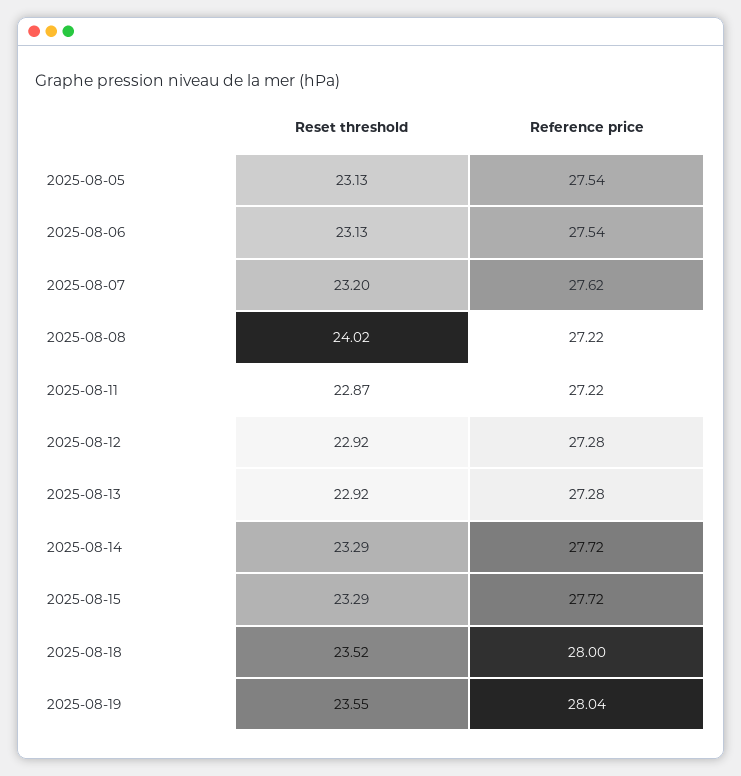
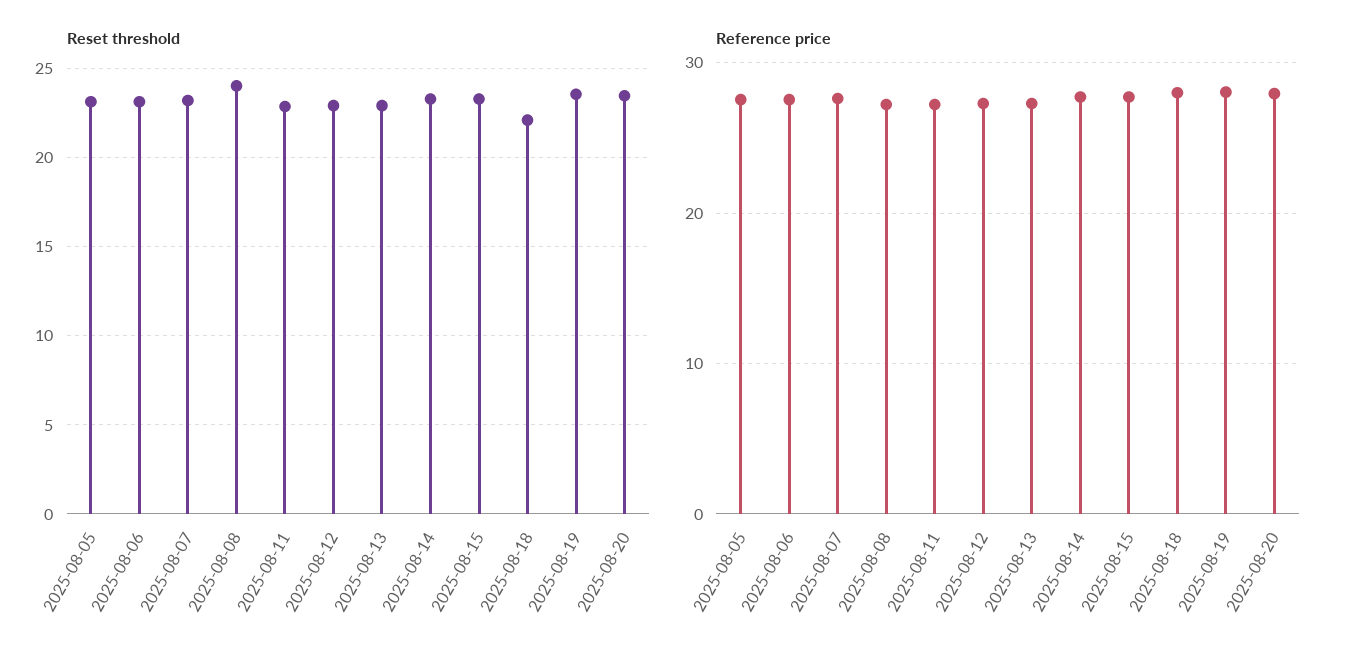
Reset threshold, 2025-08-18: 23.52 -> 22
Reset threshold, 2025-08-20: none -> 23.5
Reference price, 2025-08-20: none -> 28

